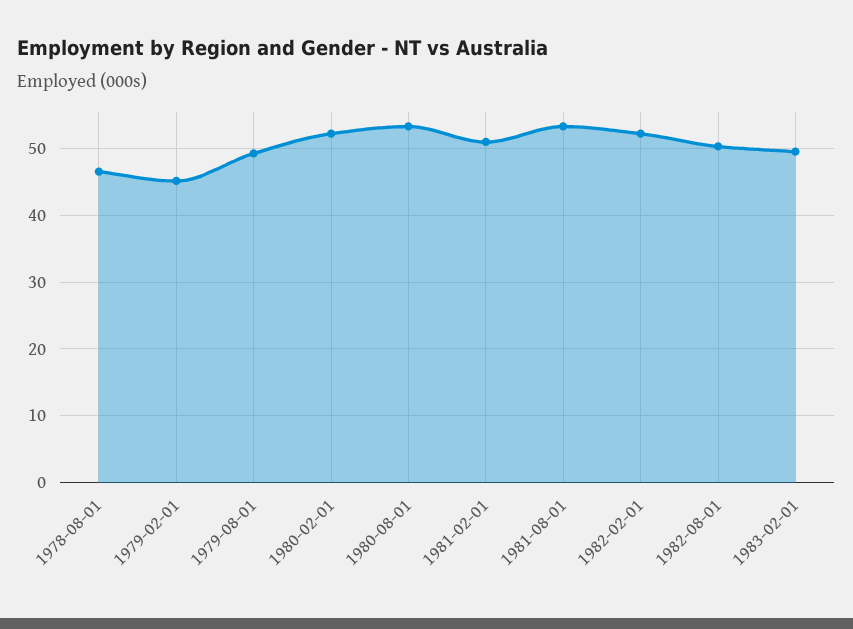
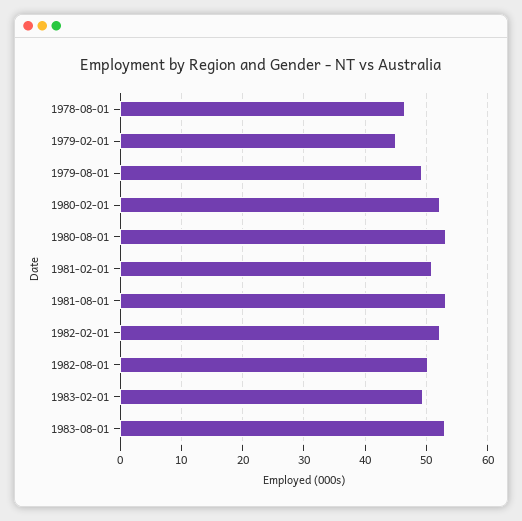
1983-08-01: none -> 53

